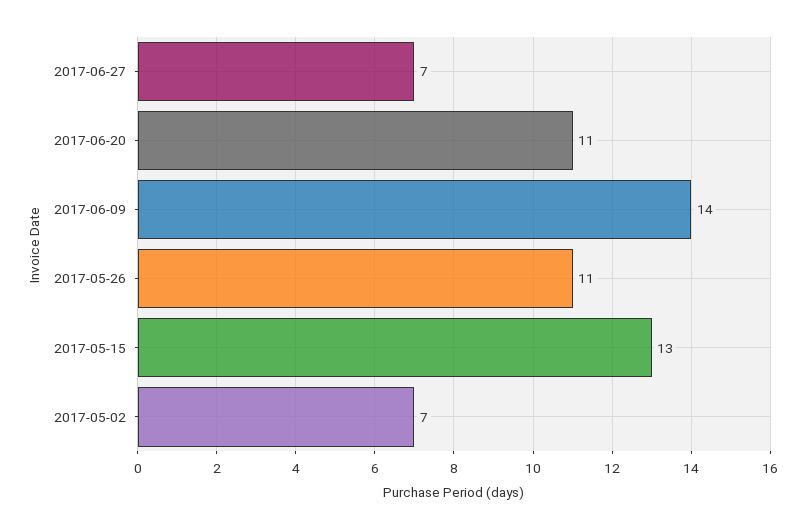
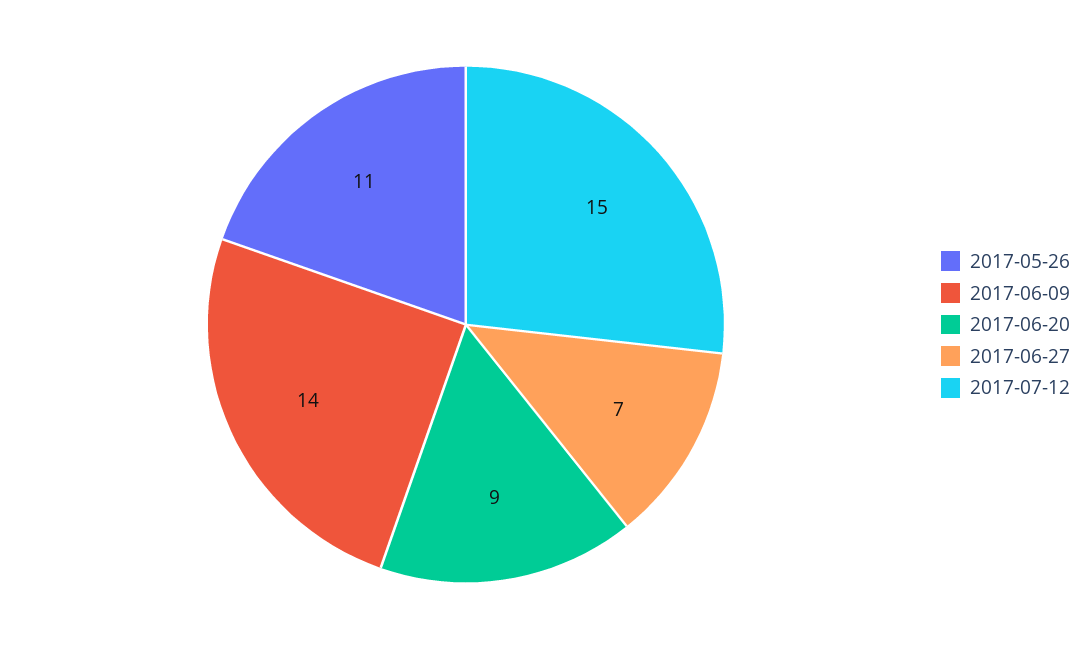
2017-06-20: 11 -> 9
2017-05-15: 13 -> none
2017-05-02: 7 -> none
2017-07-12: none -> 15

